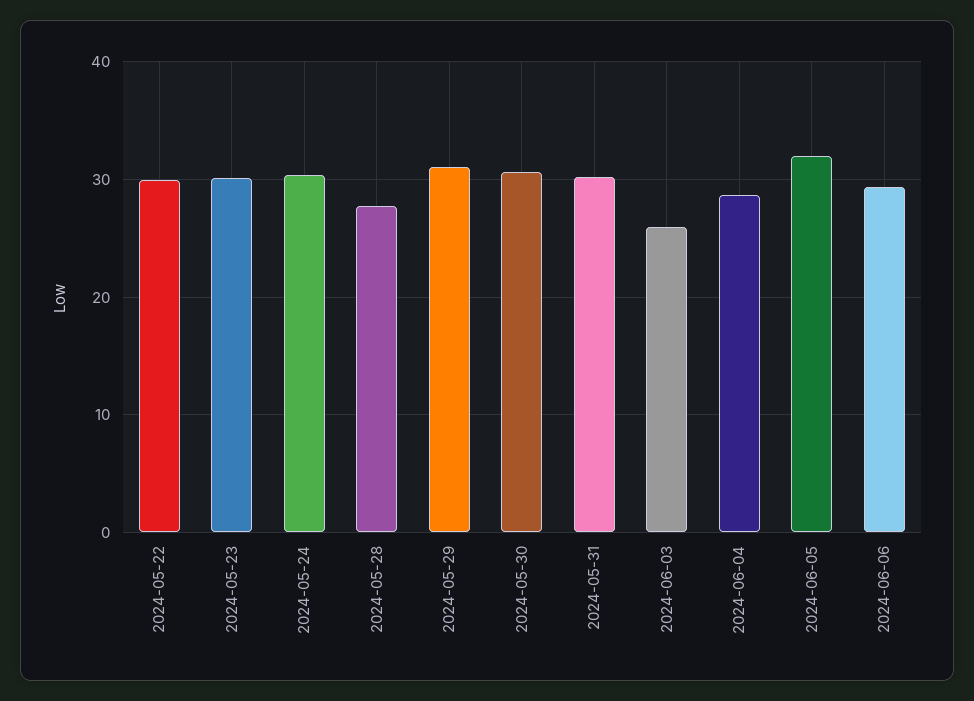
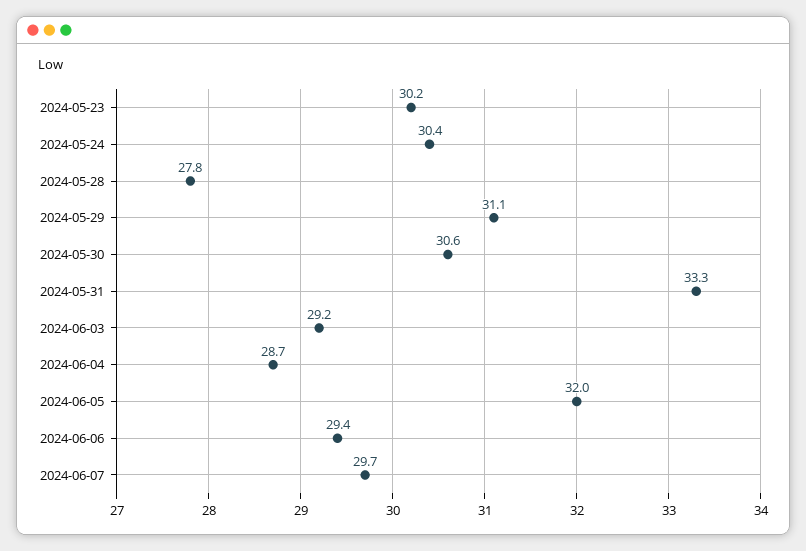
2024-05-22: 30 -> none
2024-05-31: 30 -> 33.3
2024-06-03: 26 -> 29.2
2024-06-07: none -> 29.7

